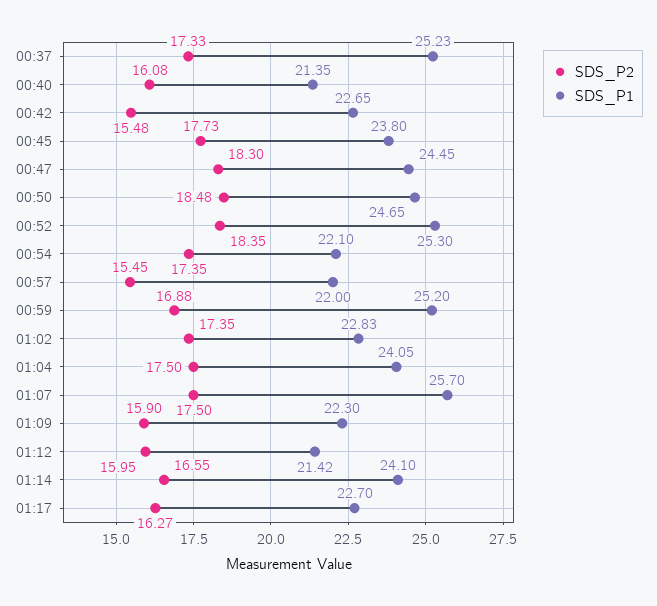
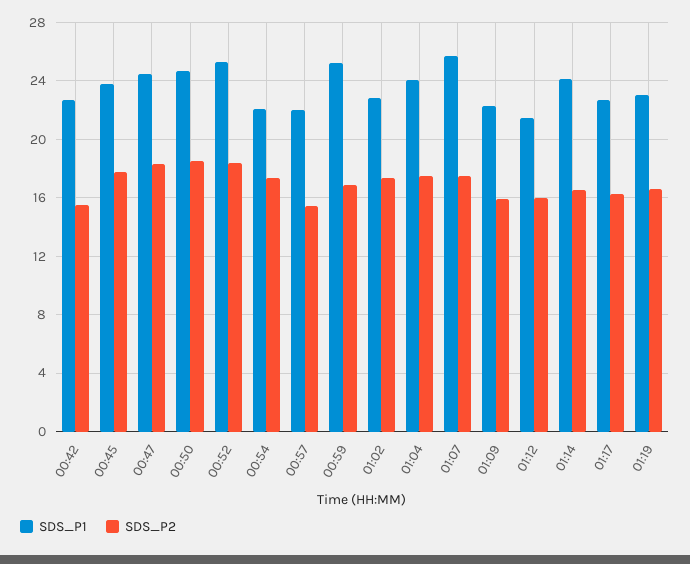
SDS_P2, 00:37: 17.33 -> none
SDS_P1, 00:37: 25.23 -> none
SDS_P2, 00:40: 16.08 -> none
SDS_P1, 00:40: 21.35 -> none
SDS_P1, 01:19: none -> 23
SDS_P2, 01:19: none -> 16.5

